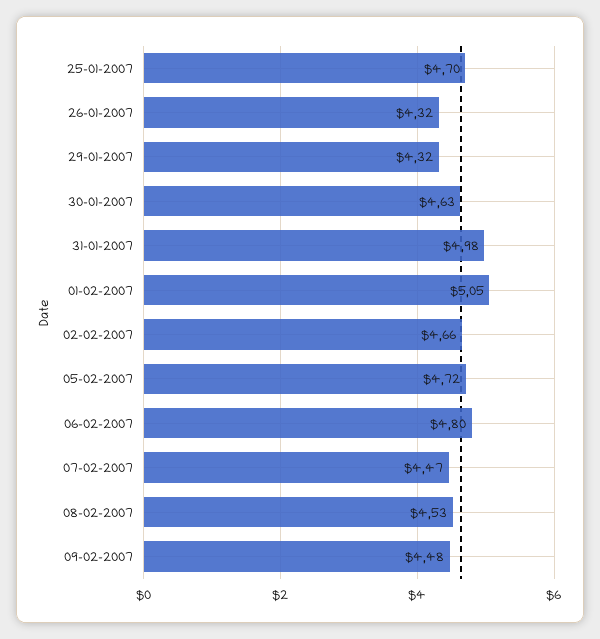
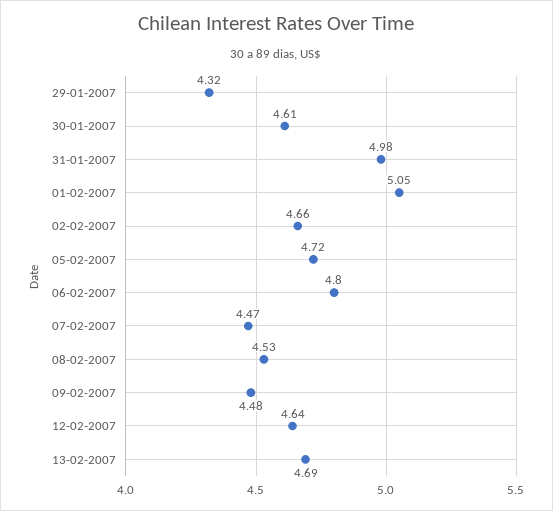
25-01-2007: 4.7 -> none
26-01-2007: 4.32 -> none
30-01-2007: 4.63 -> 4.61
12-02-2007: none -> 4.64
13-02-2007: none -> 4.69

